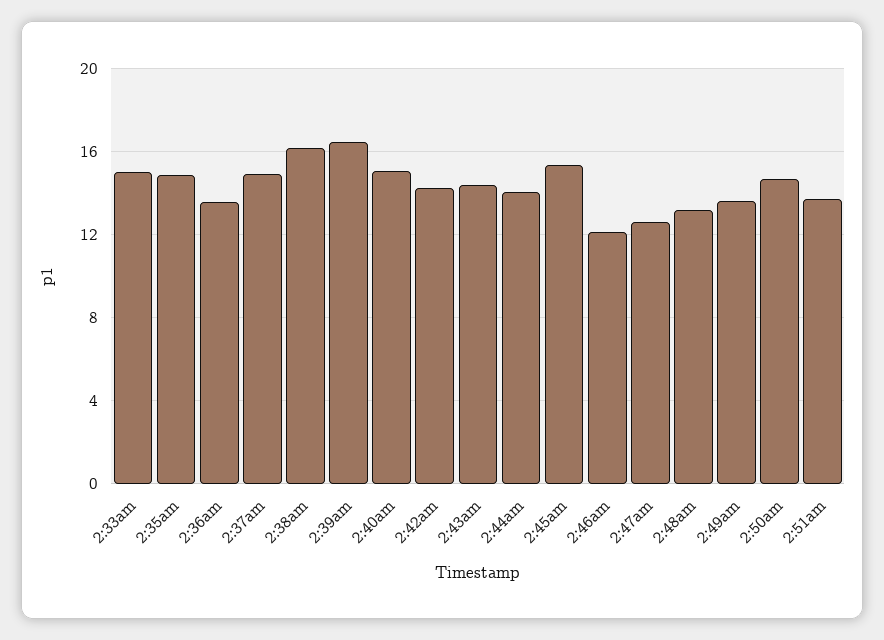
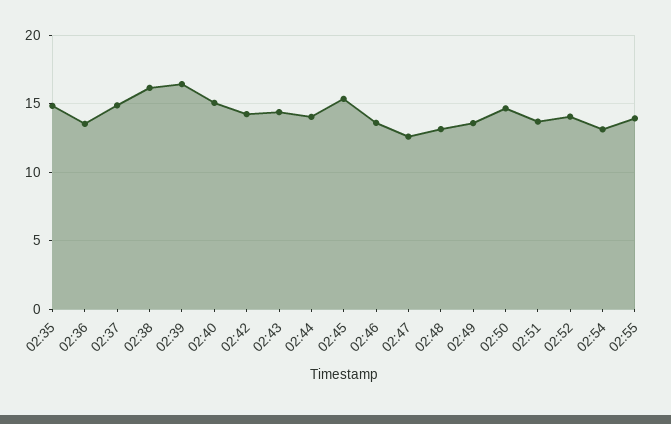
2:33am: 15 -> none
2:46am: 12 -> 13.5
02:52: none -> 14
02:54: none -> 13
02:55: none -> 14

